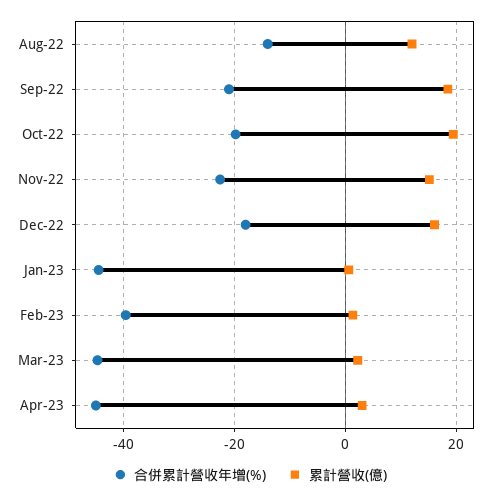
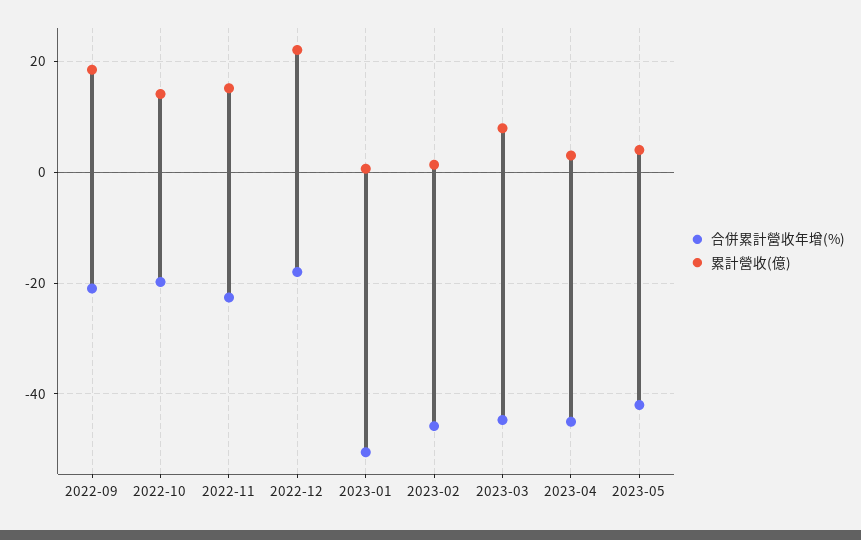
合併累計營收年增(%), Aug-22: -14 -> none
累計營收(億), Aug-22: 12 -> none
累計營收(億), Oct-22: 20 -> 14
累計營收(億), Dec-22: 16 -> 22
合併累計營收年增(%), Jan-23: -44 -> -50
合併累計營收年增(%), Feb-23: -40 -> -46
累計營收(億), Mar-23: 2 -> 8
合併累計營收年增(%), 2023-05: none -> -42
累計營收(億), 2023-05: none -> 4

